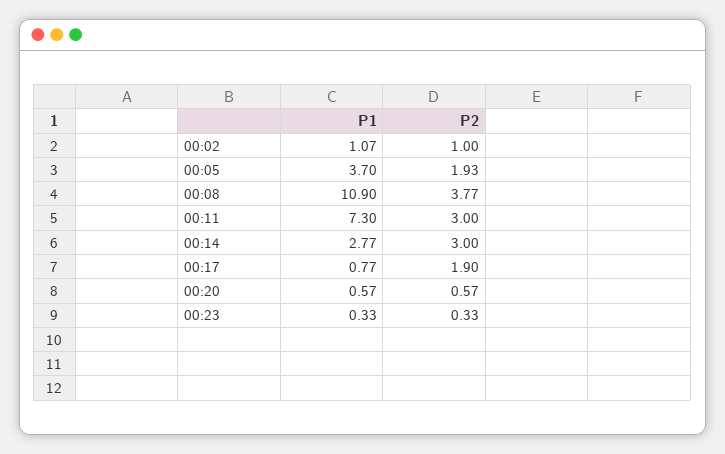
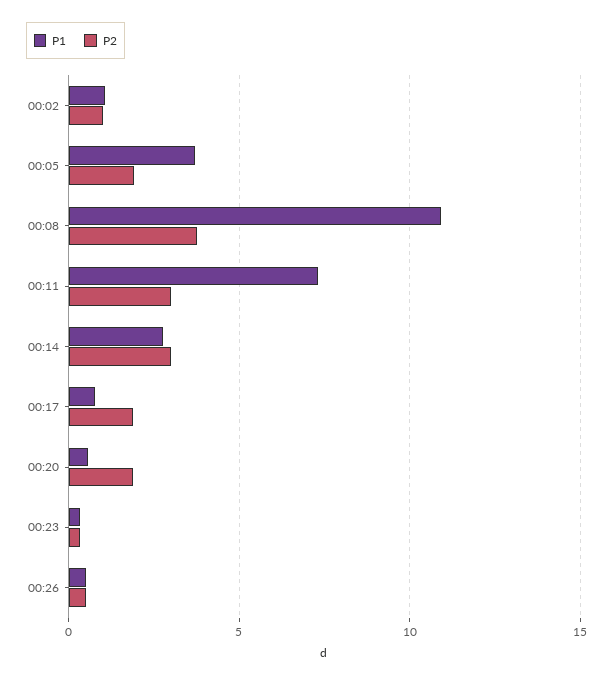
P2, 00:20: 0.57 -> 2
P1, 00:26: none -> 0.5
P2, 00:26: none -> 0.5

